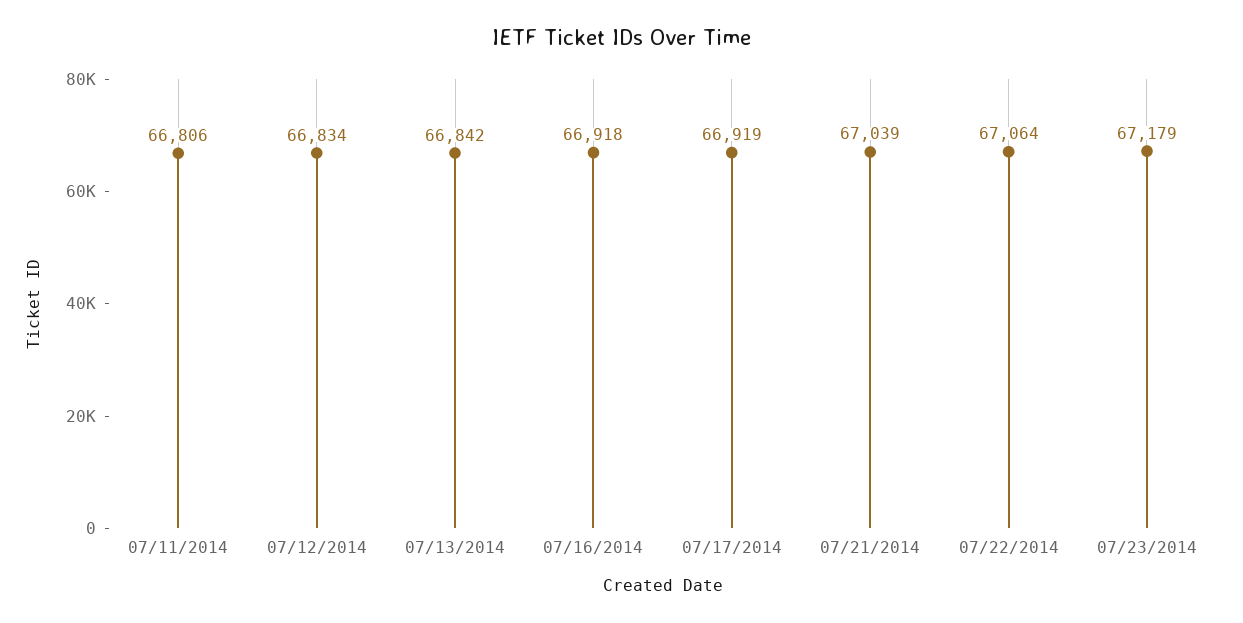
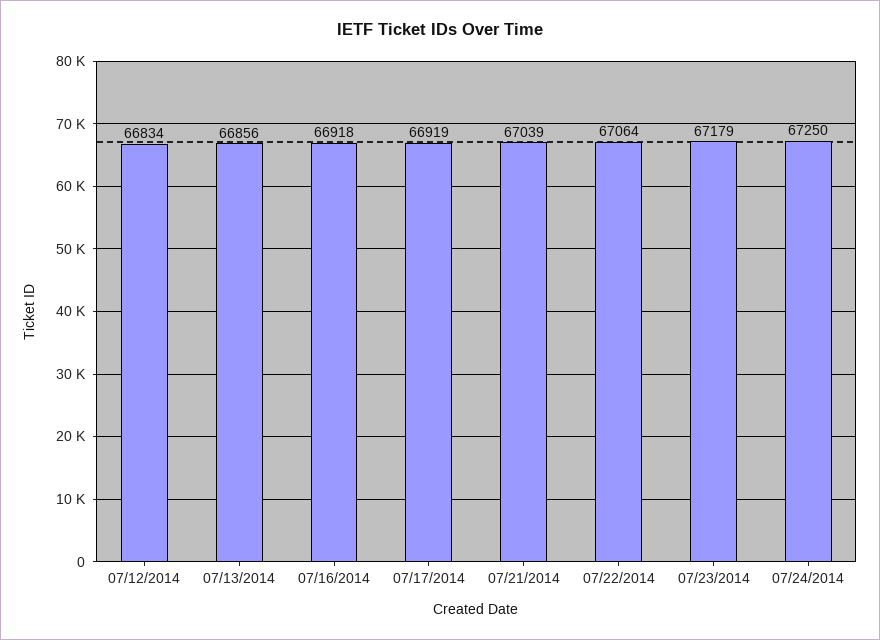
07/11/2014: 66806 -> none
07/13/2014: 66842 -> 66856
07/24/2014: none -> 67250

